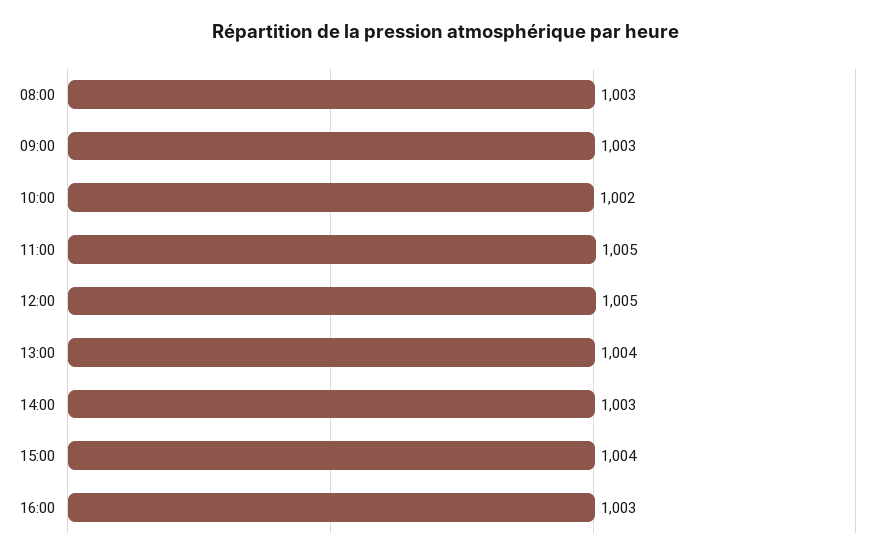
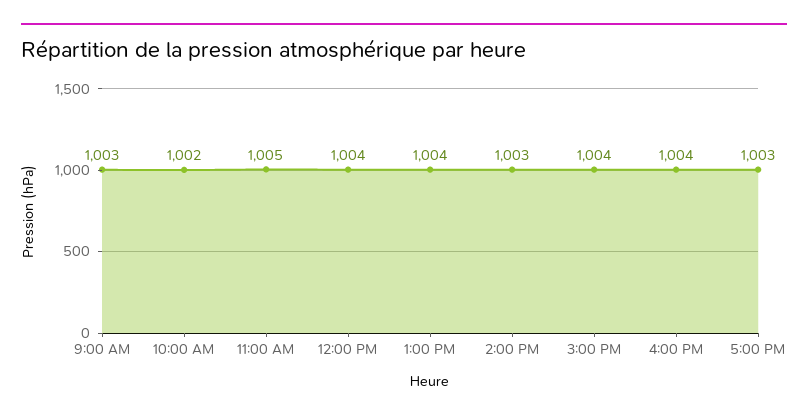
08:00: 1003 -> none
12:00: 1005 -> 1004
16:00: 1003 -> 1004
5:00 PM: none -> 1003

